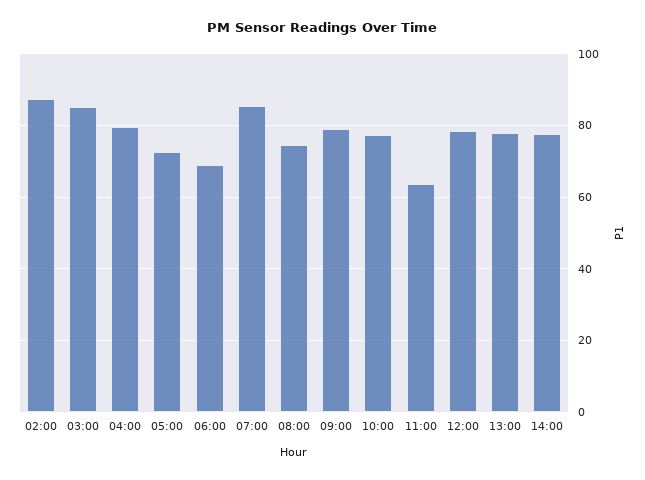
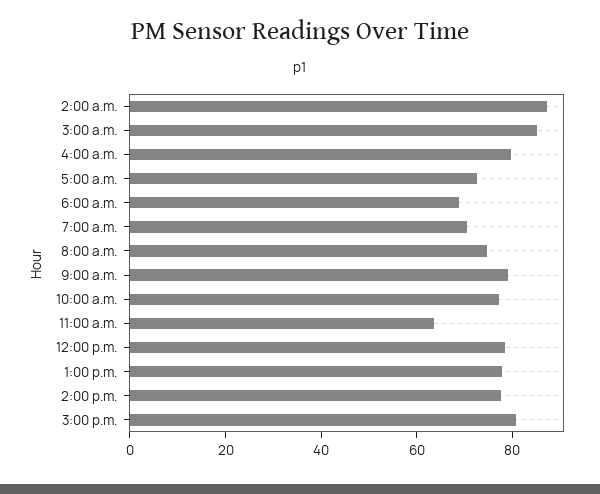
07:00: 86 -> 70
3:00 p.m.: none -> 80

